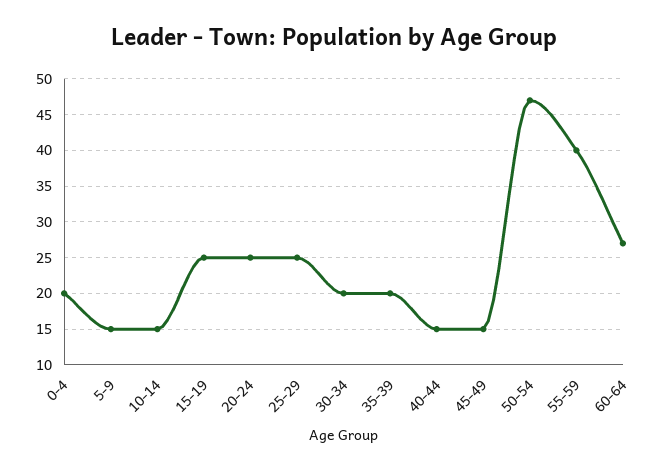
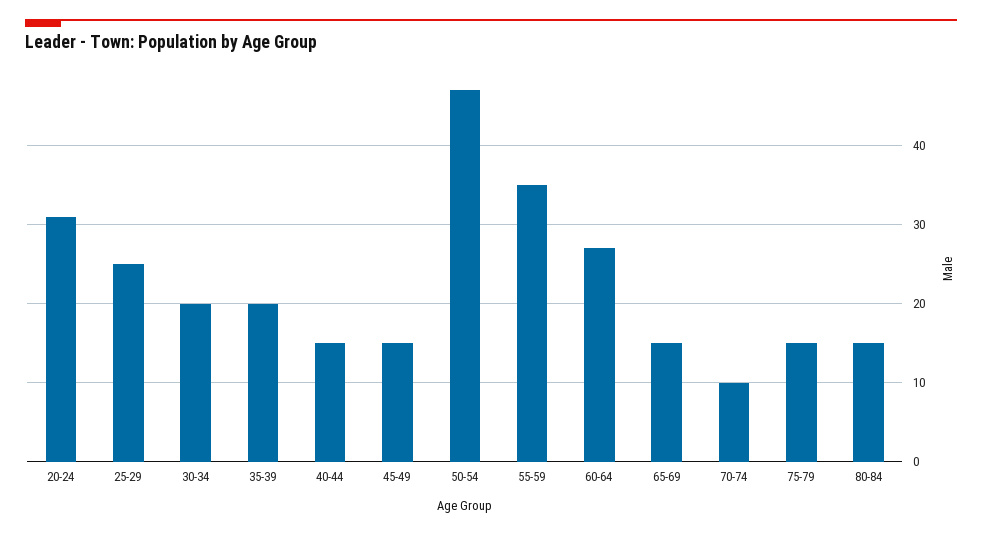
0-4: 20 -> none
5-9: 15 -> none
10-14: 15 -> none
15-19: 25 -> none
20-24: 25 -> 31
55-59: 40 -> 35
65-69: none -> 15
70-74: none -> 10
75-79: none -> 15
80-84: none -> 15

